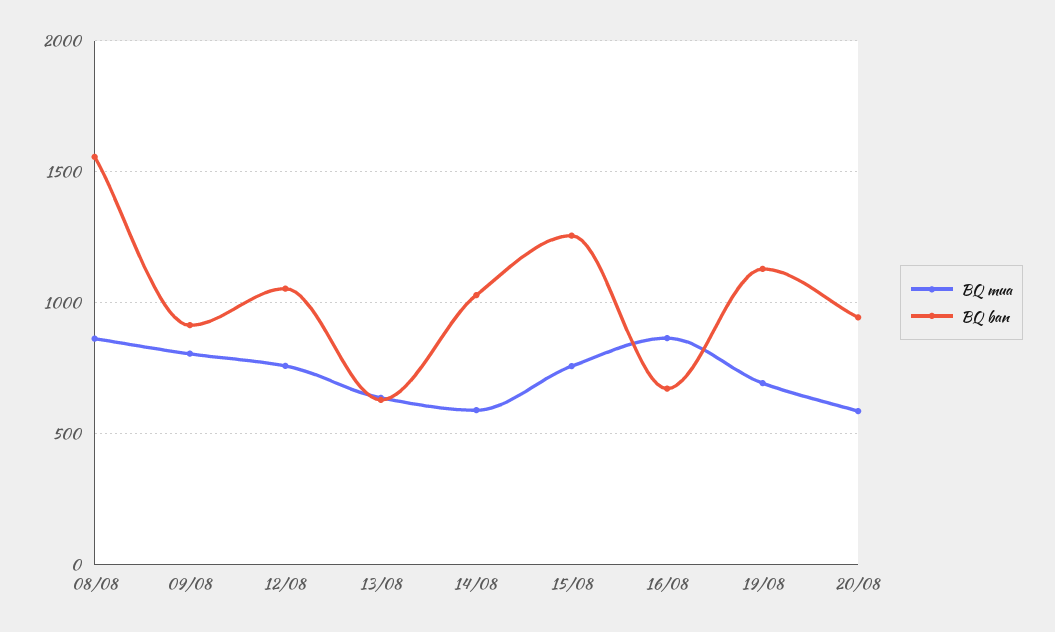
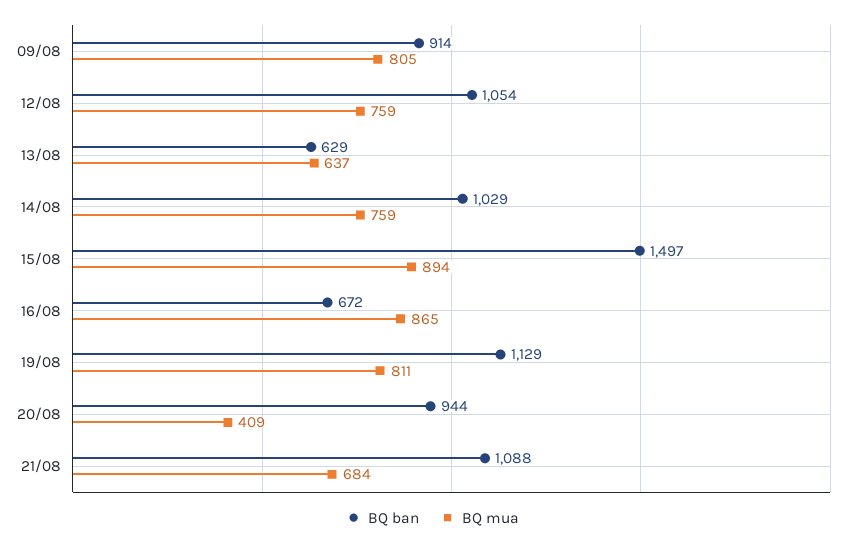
BQ mua, 08/08: 850 -> none
BQ ban, 08/08: 1550 -> none
BQ mua, 14/08: 600 -> 759
BQ mua, 15/08: 750 -> 894
BQ ban, 15/08: 1250 -> 1497
BQ mua, 19/08: 700 -> 811
BQ mua, 20/08: 600 -> 409
BQ ban, 21/08: none -> 1088
BQ mua, 21/08: none -> 684

